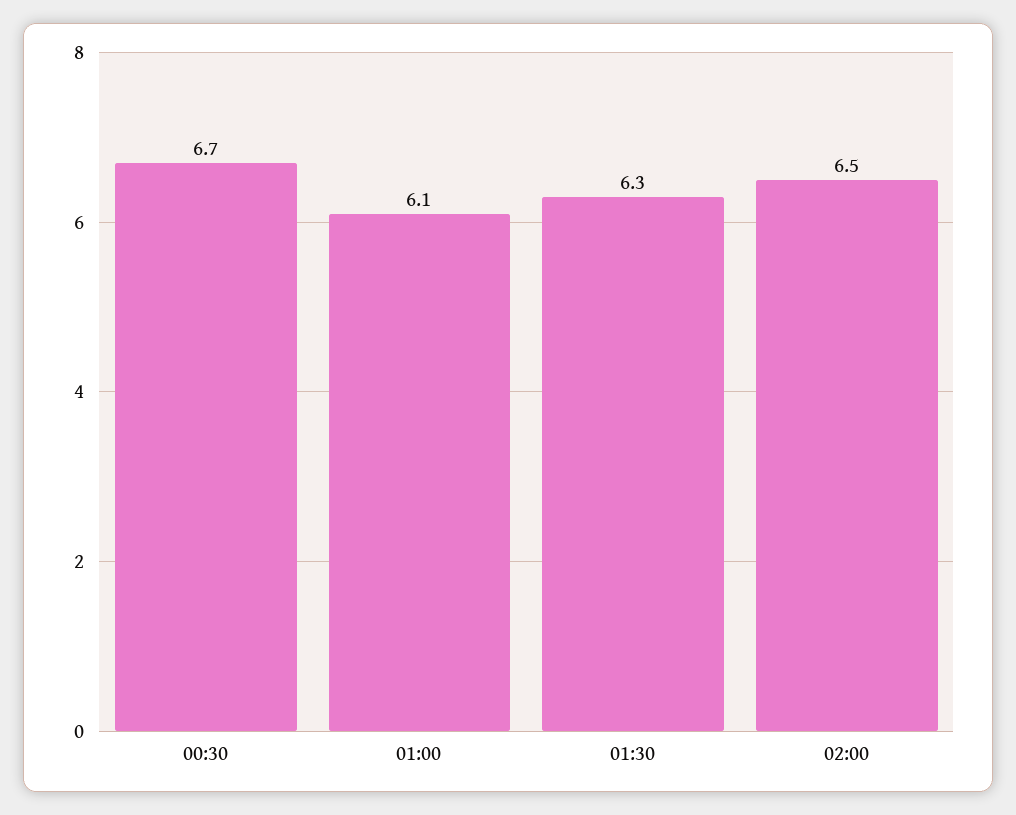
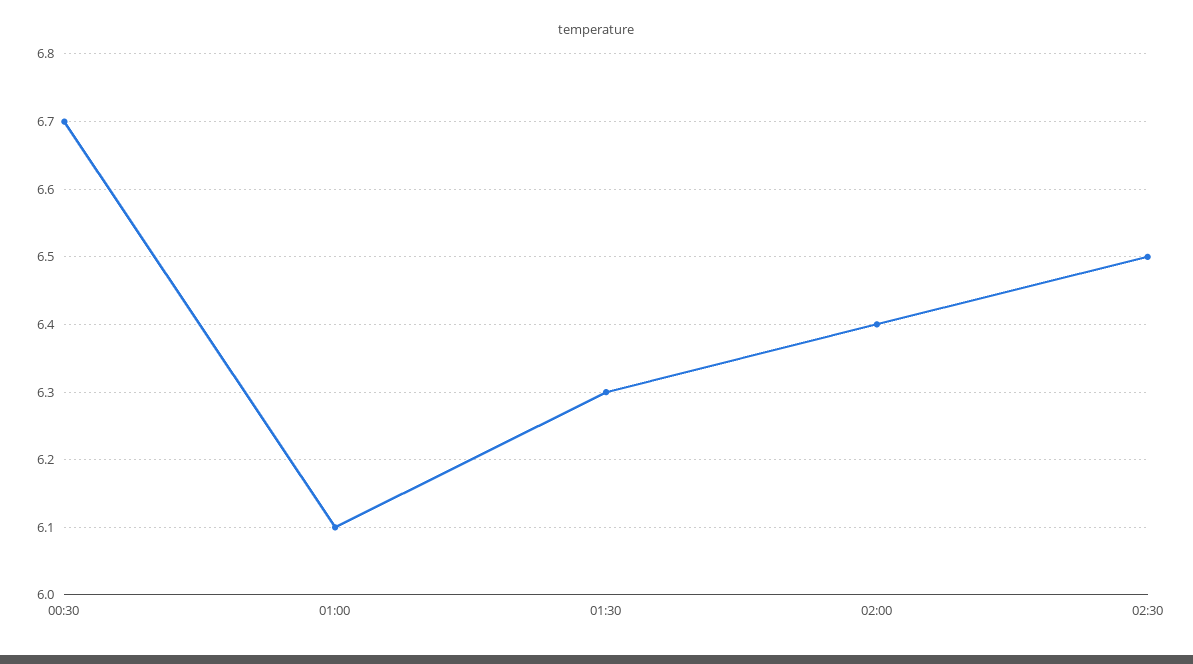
02:00: 6.5 -> 6.4
02:30: none -> 6.5

